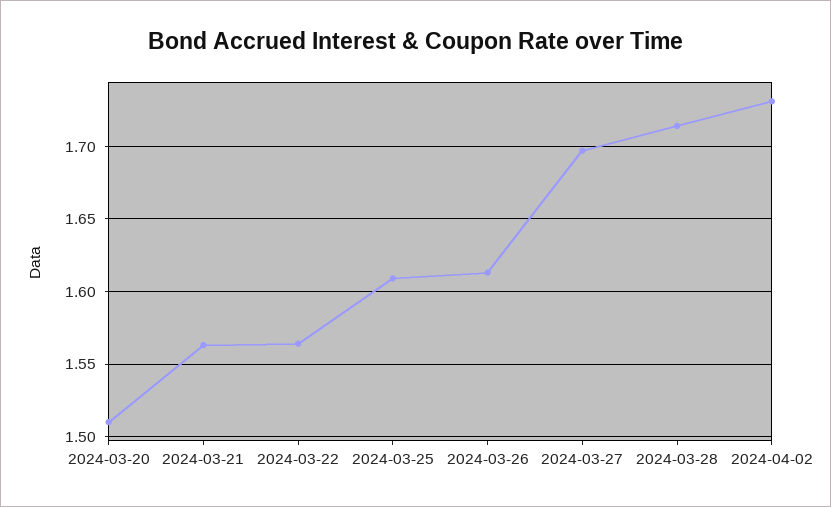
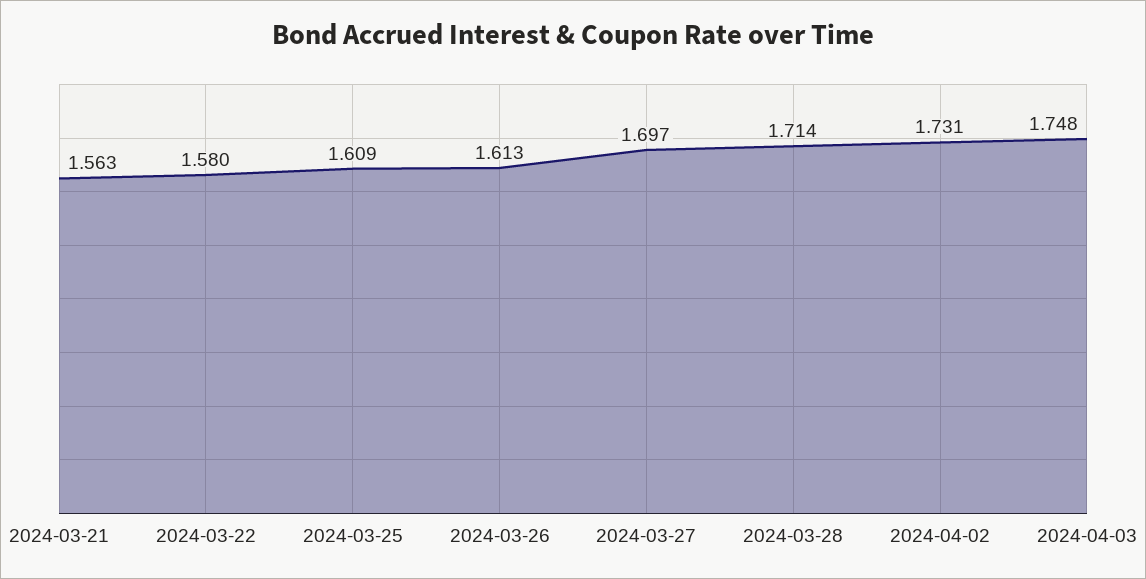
2024-03-20: 1.51 -> none
2024-03-22: 1.565 -> 1.58
2024-04-03: none -> 1.748

